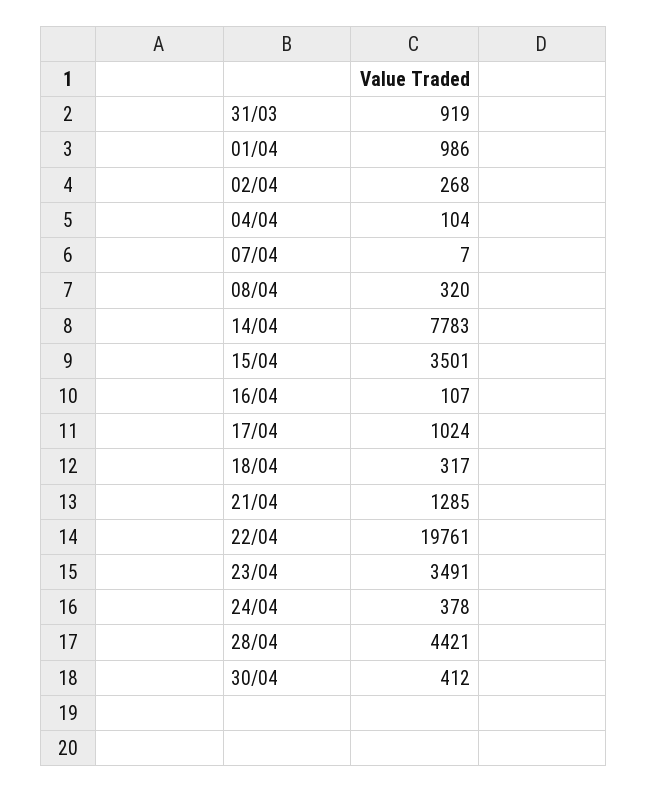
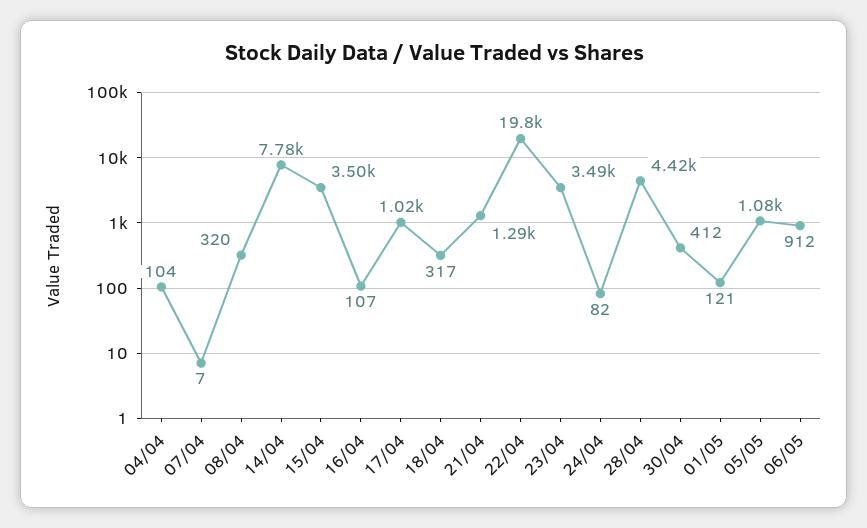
31/03: 919 -> none
01/04: 986 -> none
02/04: 268 -> none
24/04: 378 -> 82
01/05: none -> 121
05/05: none -> 1080
06/05: none -> 912

